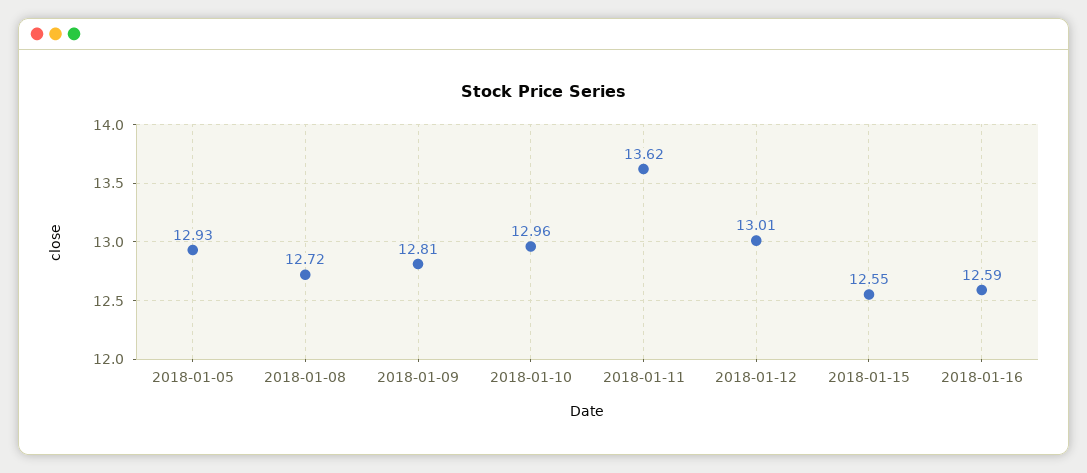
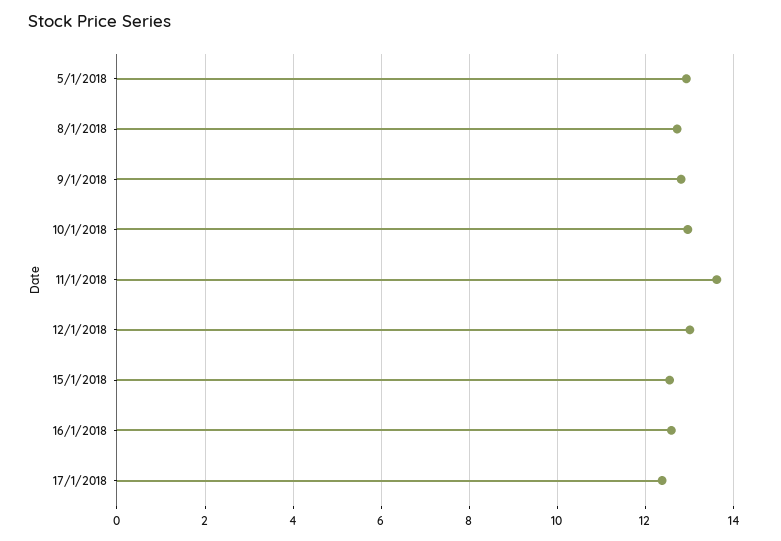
17/1/2018: none -> 12.4

